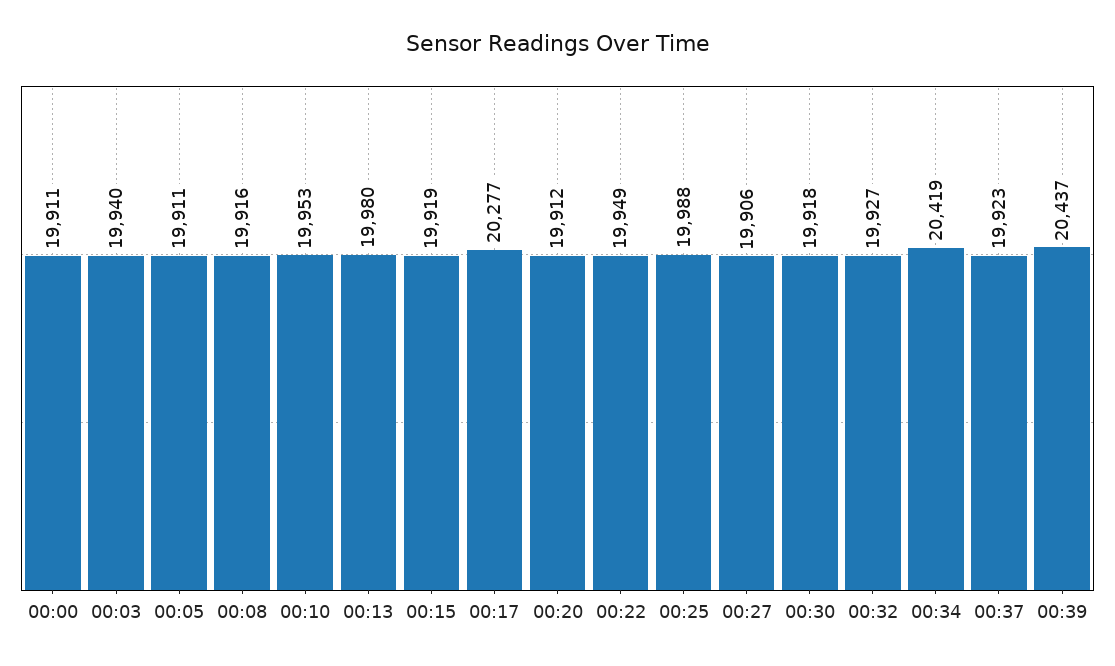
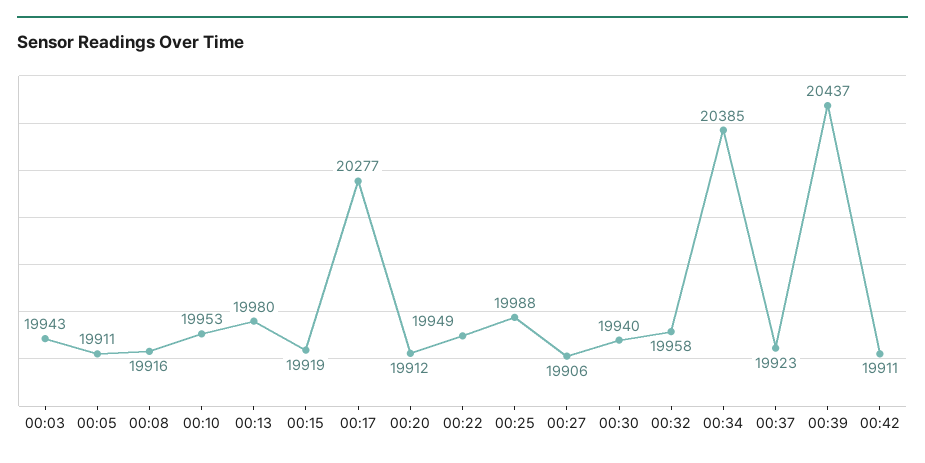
00:00: 19911 -> none
00:03: 19940 -> 19943
00:30: 19918 -> 19940
00:32: 19927 -> 19958
00:34: 20419 -> 20385
00:42: none -> 19911

